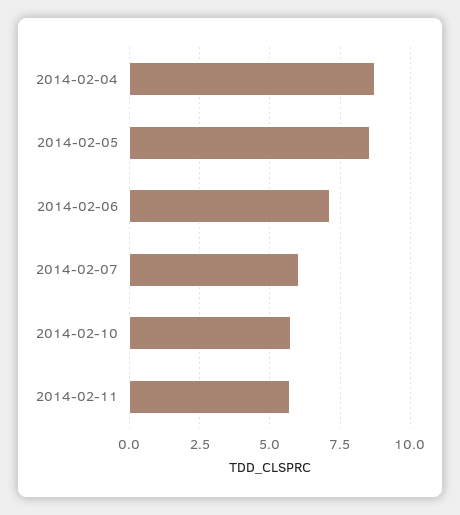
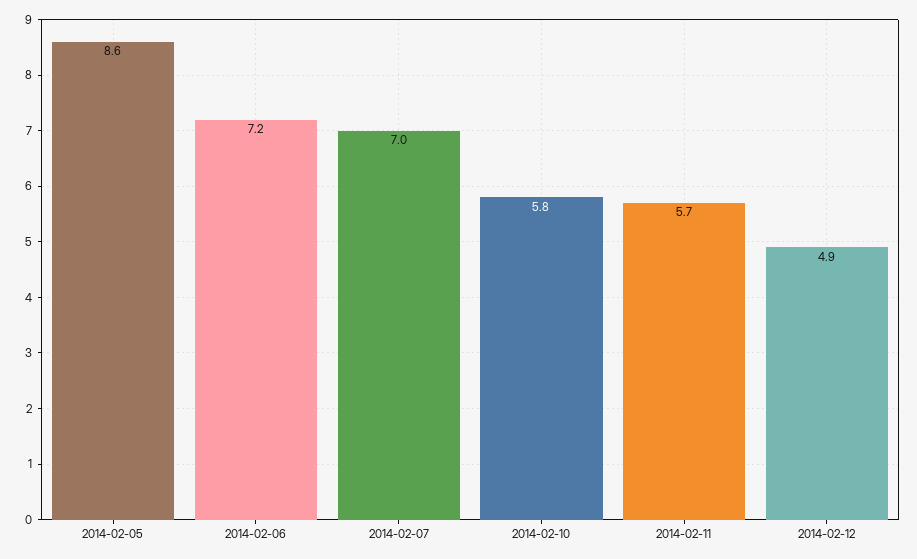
2014-02-04: 8.75 -> none
2014-02-07: 6 -> 7
2014-02-12: none -> 4.9

